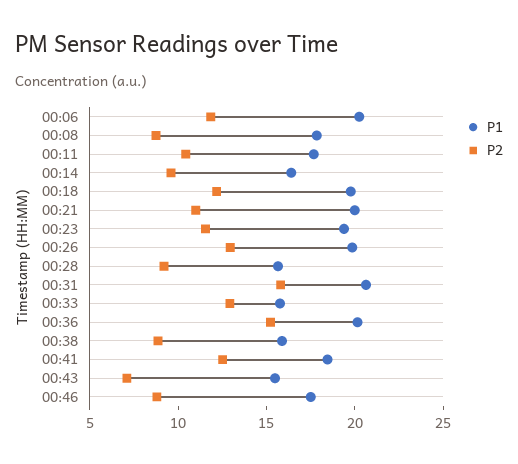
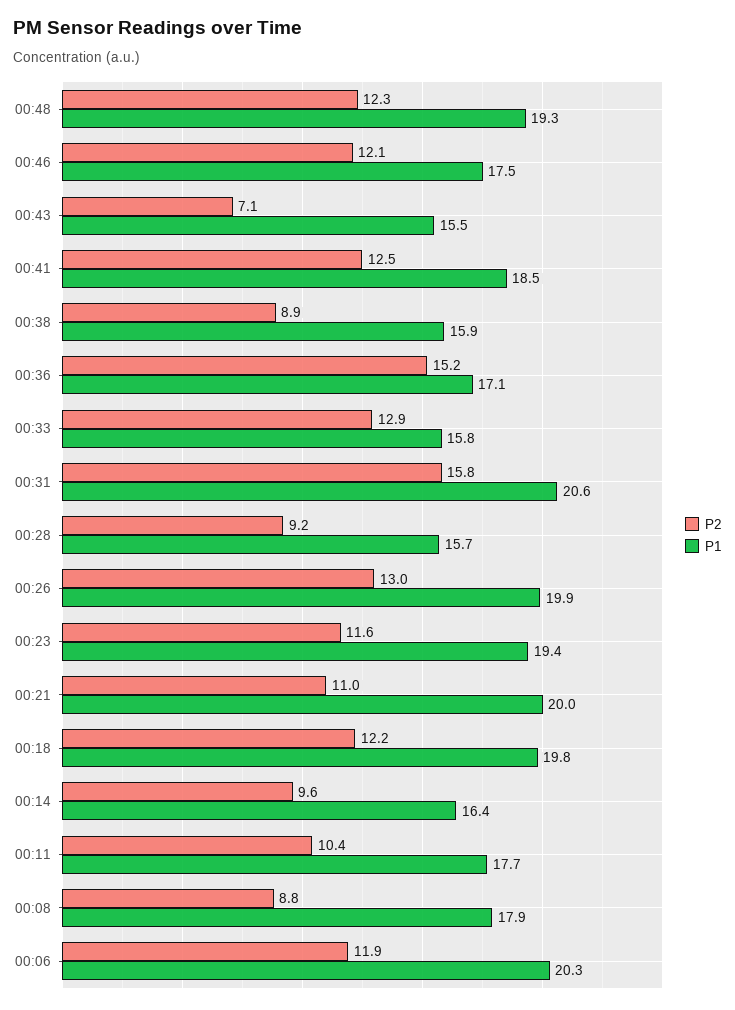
P1, 00:36: 20 -> 17.1
P2, 00:46: 9 -> 12.1
P2, 00:48: none -> 12.3
P1, 00:48: none -> 19.3

